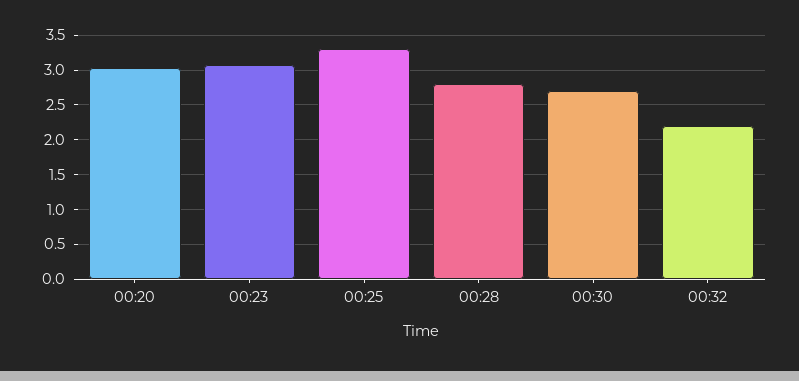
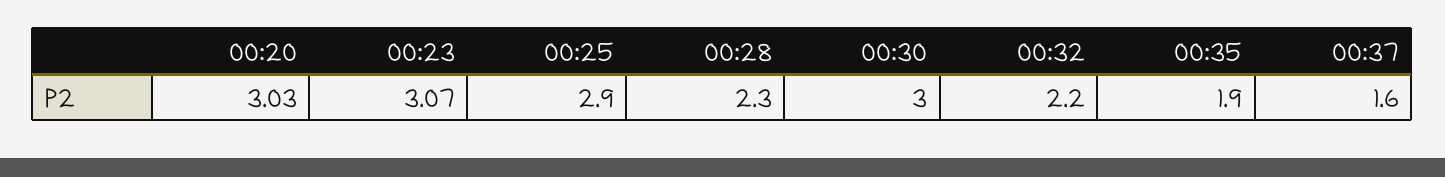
00:25: 3.3 -> 2.9
00:28: 2.8 -> 2.3
00:30: 2.7 -> 3
00:35: none -> 1.9
00:37: none -> 1.6

